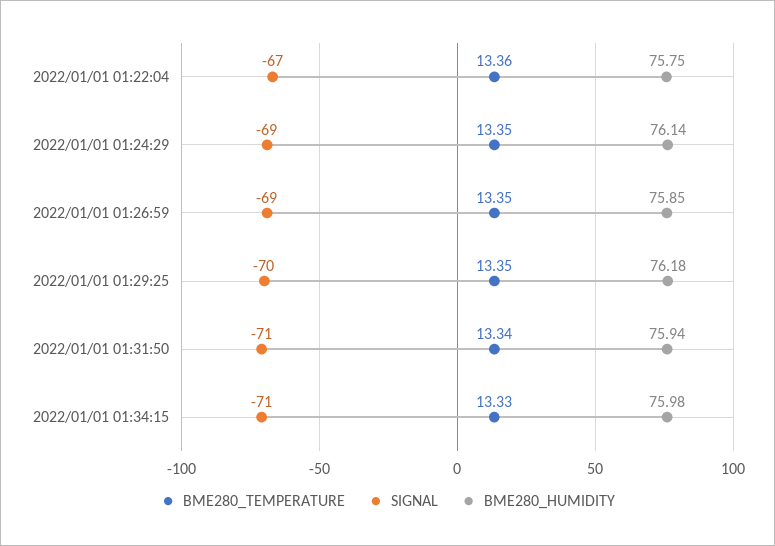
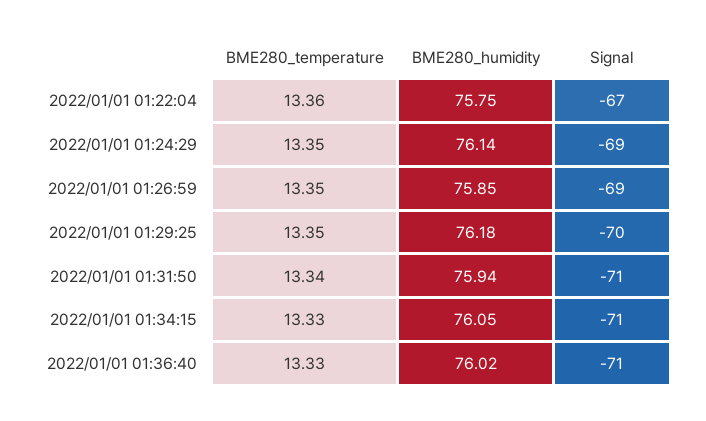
BME280_HUMIDITY, 2022/01/01 01:34:15: 75.98 -> 76.05
BME280_TEMPERATURE, 2022/01/01 01:36:40: none -> 13.33
BME280_HUMIDITY, 2022/01/01 01:36:40: none -> 76.02
SIGNAL, 2022/01/01 01:36:40: none -> -71

